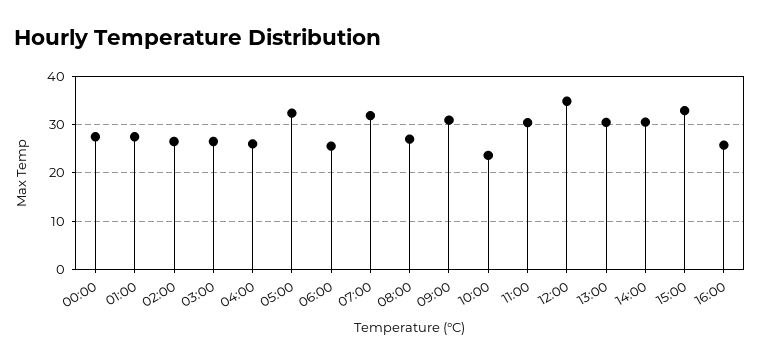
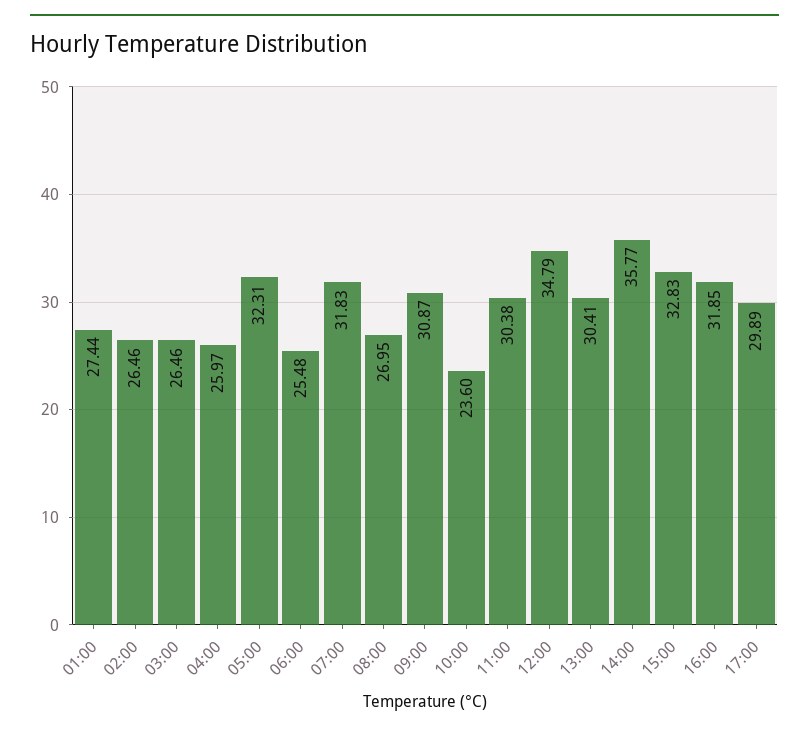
00:00: 28 -> none
14:00: 30 -> 35.77
16:00: 26 -> 31.85
17:00: none -> 29.89

